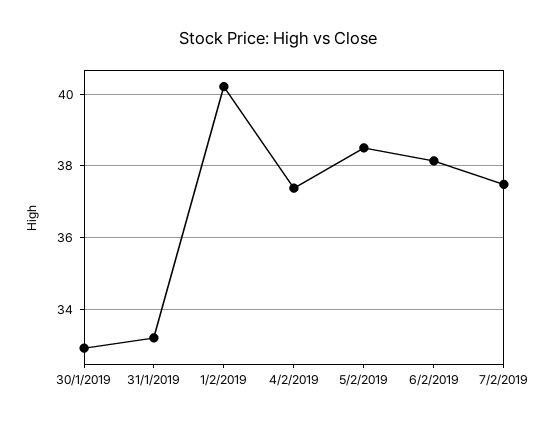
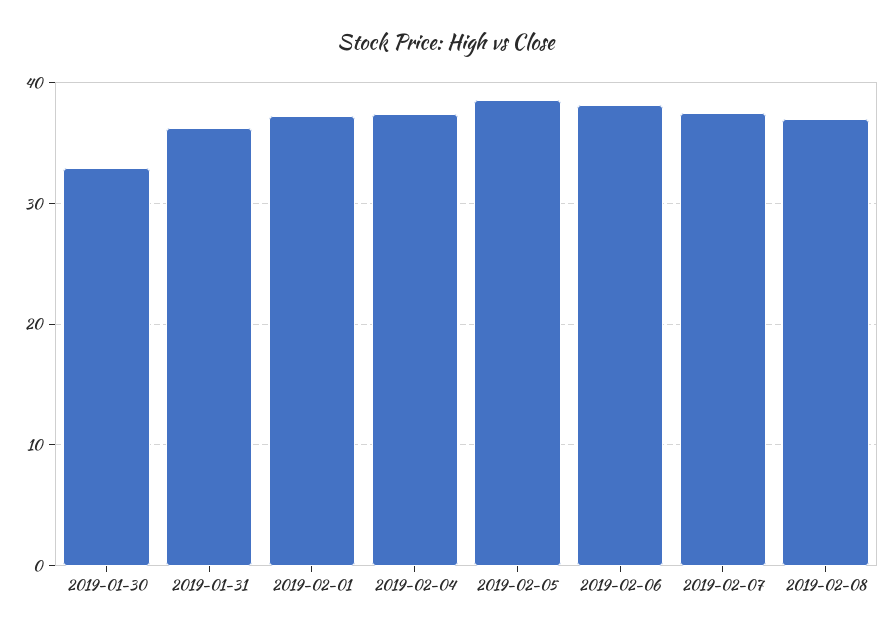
31/1/2019: 33.2 -> 36
1/2/2019: 40.2 -> 37
2019-02-08: none -> 37

